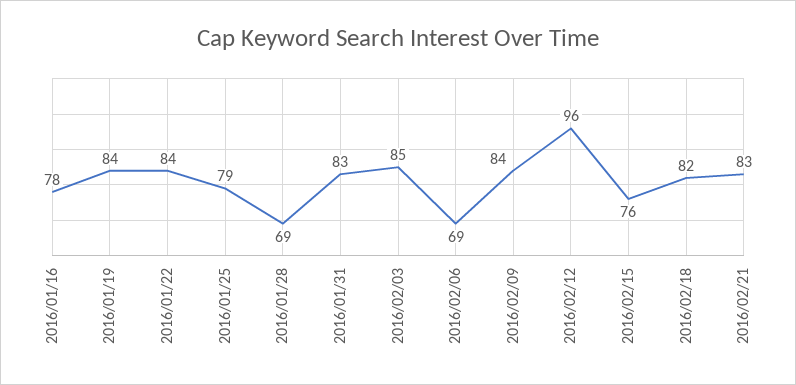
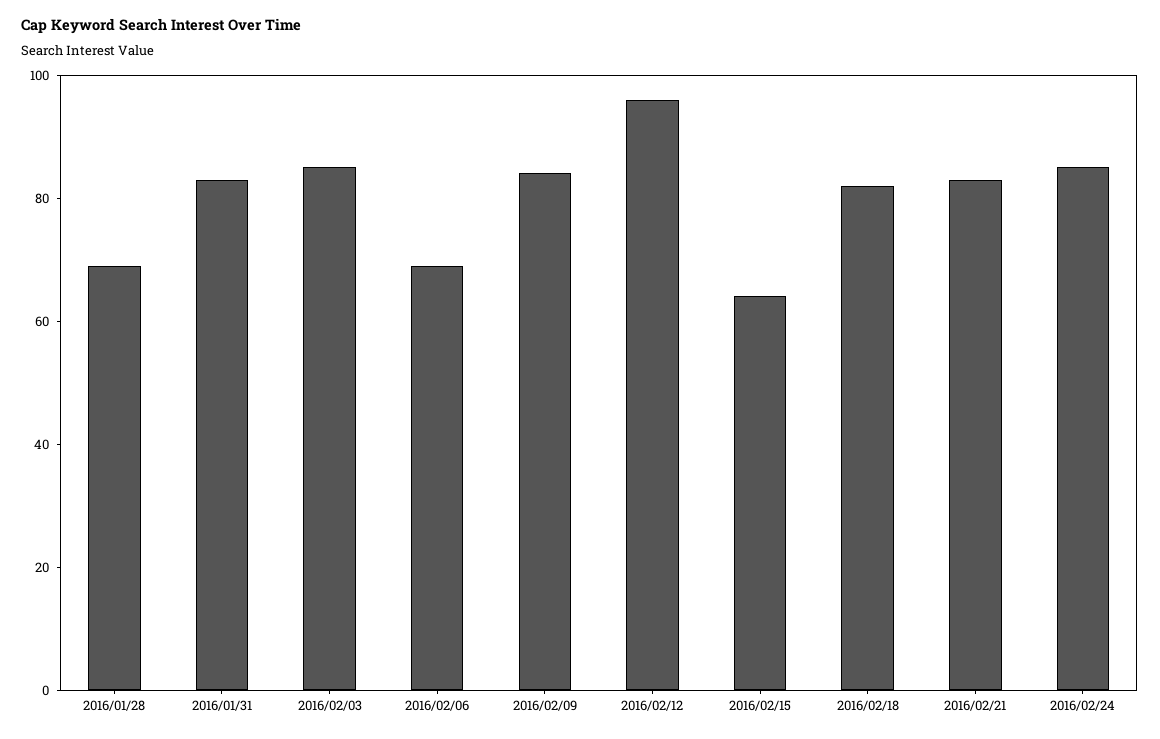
2016/01/16: 78 -> none
2016/01/19: 84 -> none
2016/01/22: 84 -> none
2016/01/25: 79 -> none
2016/02/15: 76 -> 65
2016/02/24: none -> 85

